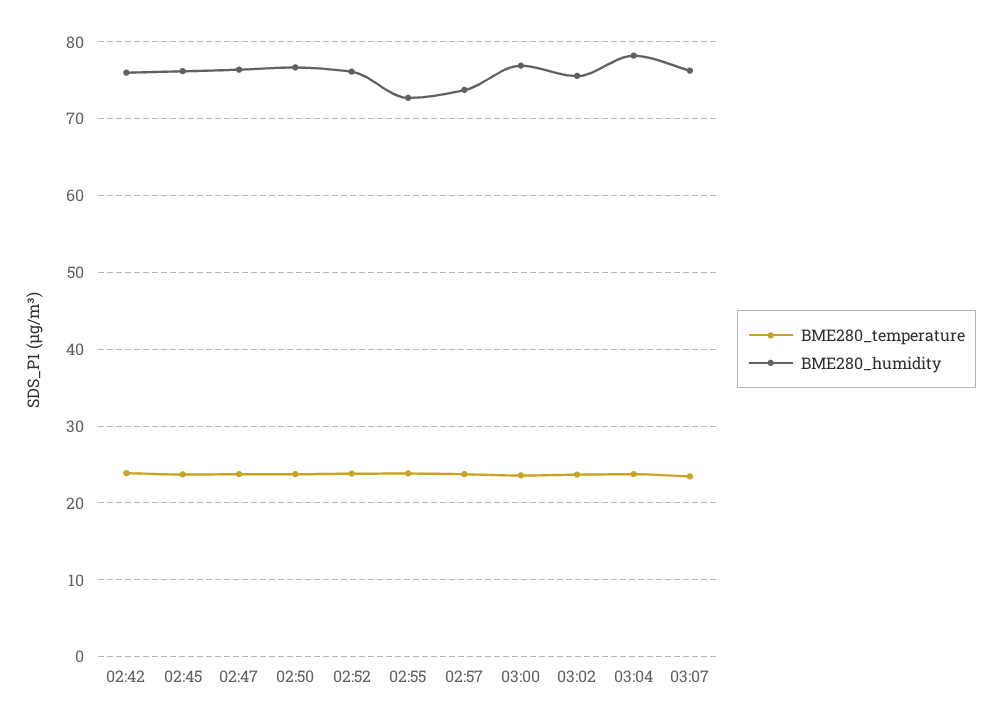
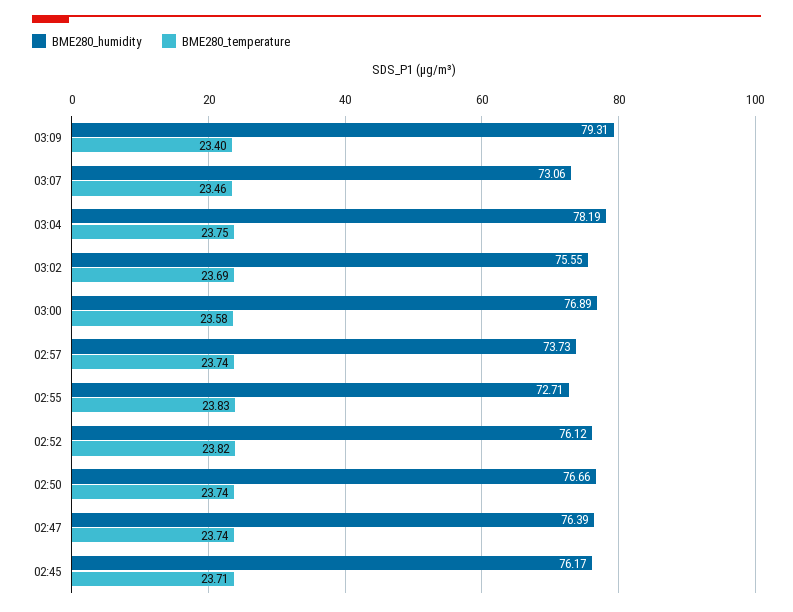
BME280_temperature, 02:42: 24 -> none
BME280_humidity, 02:42: 76 -> none
BME280_humidity, 03:07: 76 -> 73.06
BME280_humidity, 03:09: none -> 79.31
BME280_temperature, 03:09: none -> 23.4

